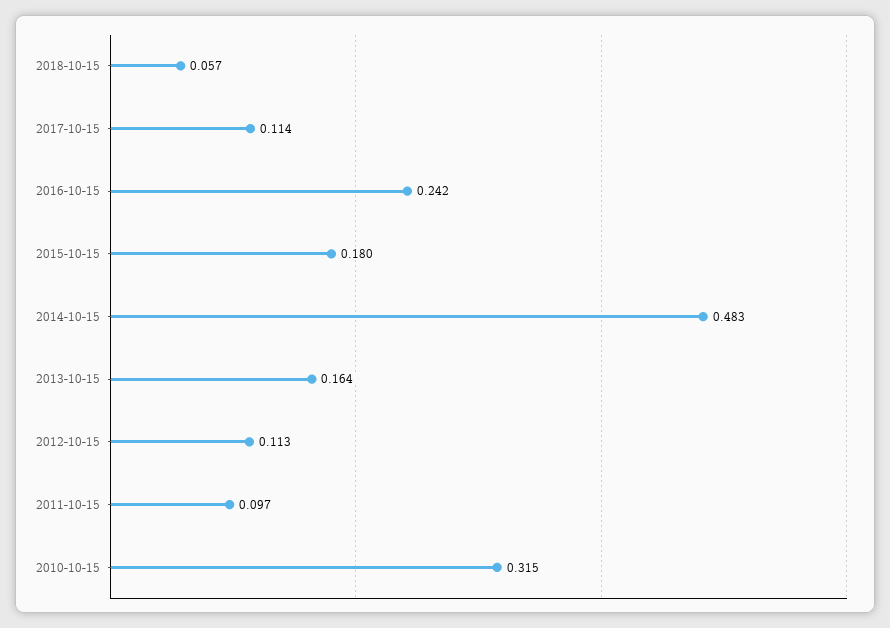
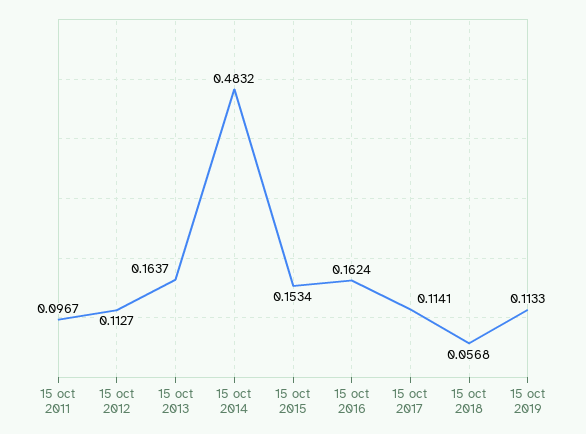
2016-10-15: 0.242 -> 0.1624
2015-10-15: 0.18 -> 0.1534
2010-10-15: 0.315 -> none
15 oct 2019: none -> 0.1133

